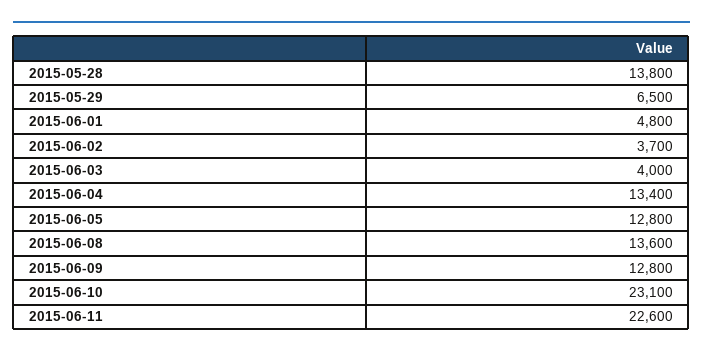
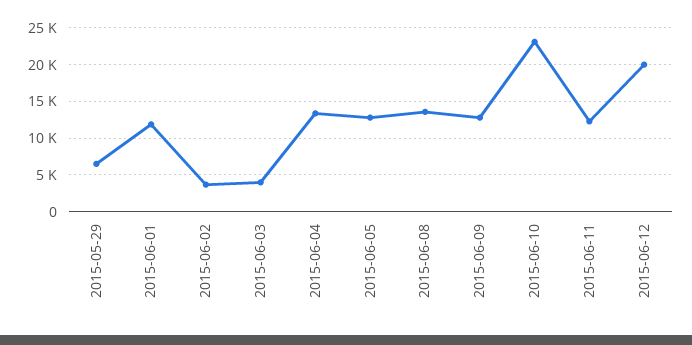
2015-05-28: 13800 -> none
2015-06-01: 4800 -> 12000
2015-06-11: 22600 -> 12000
2015-06-12: none -> 20000

